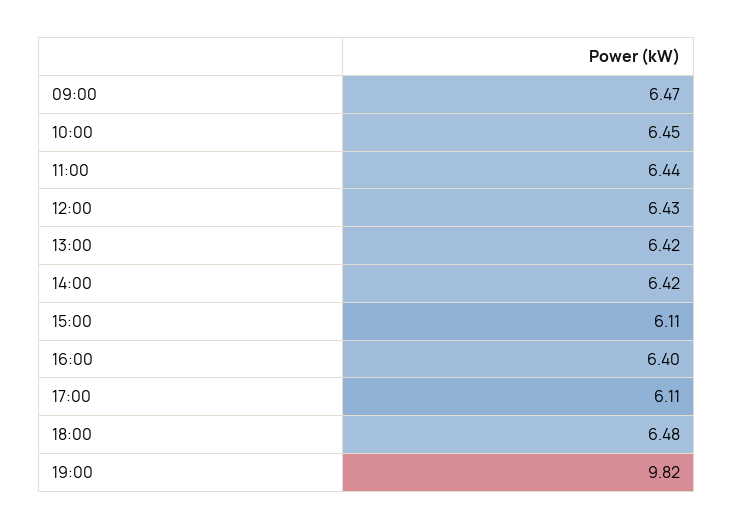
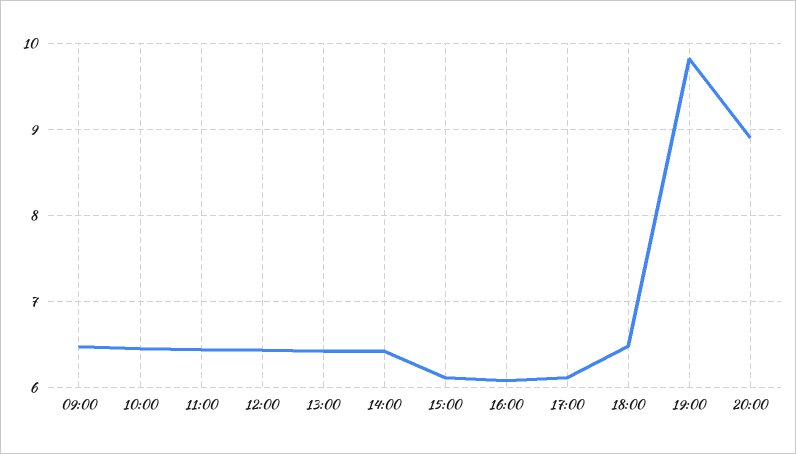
16:00: 6.4 -> 6.1
20:00: none -> 8.9

